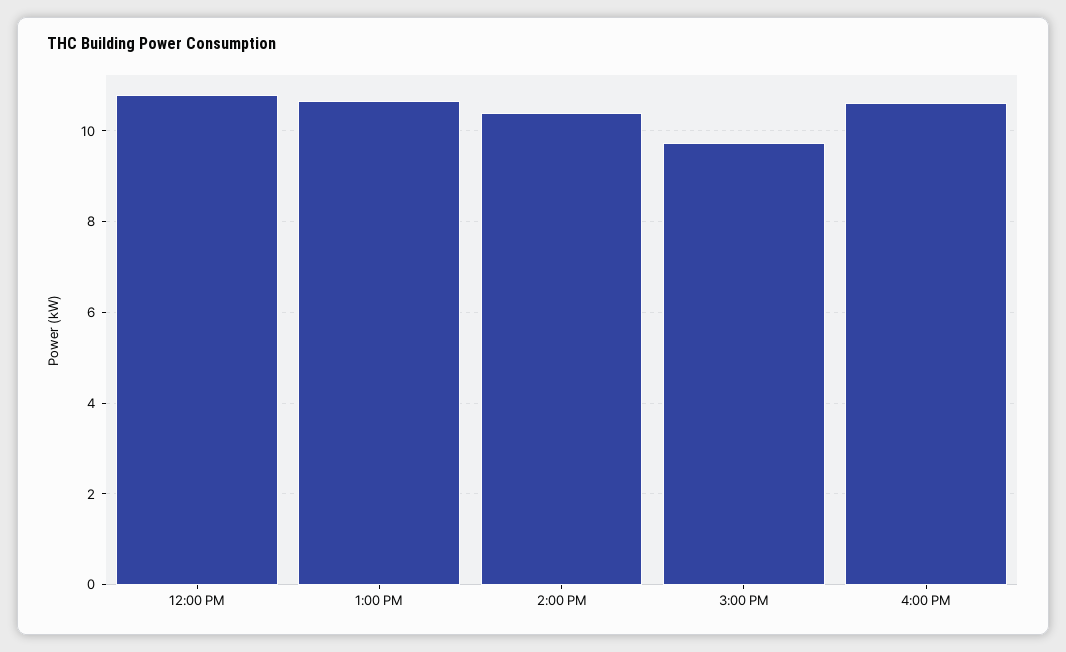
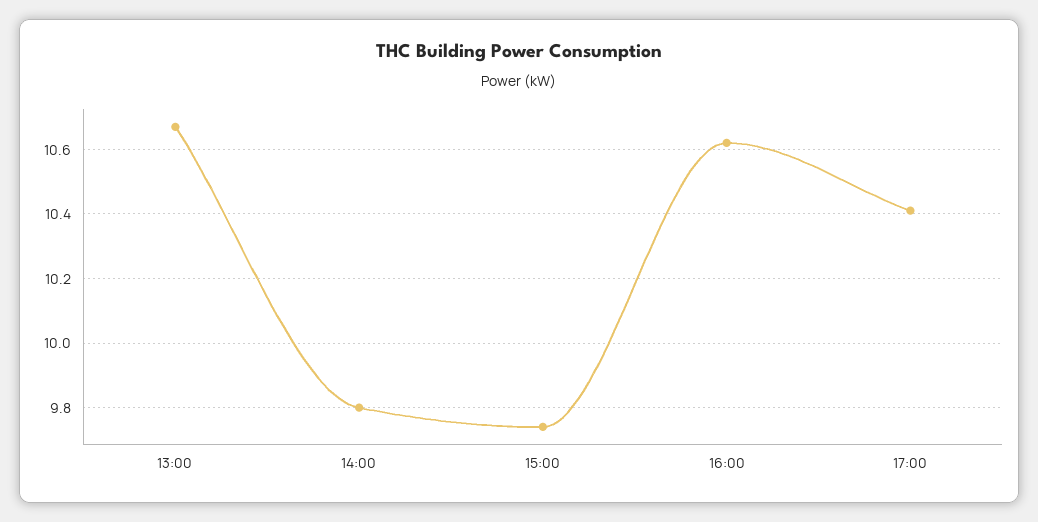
12:00 PM: 10.8 -> none
2:00 PM: 10.4 -> 9.8
17:00: none -> 10.4

